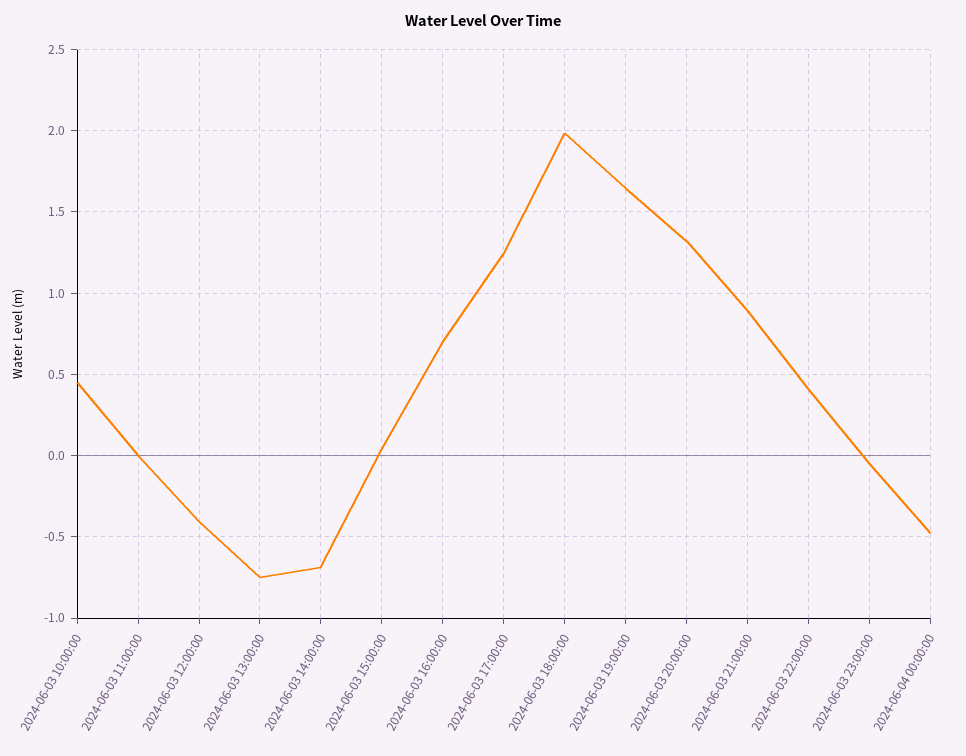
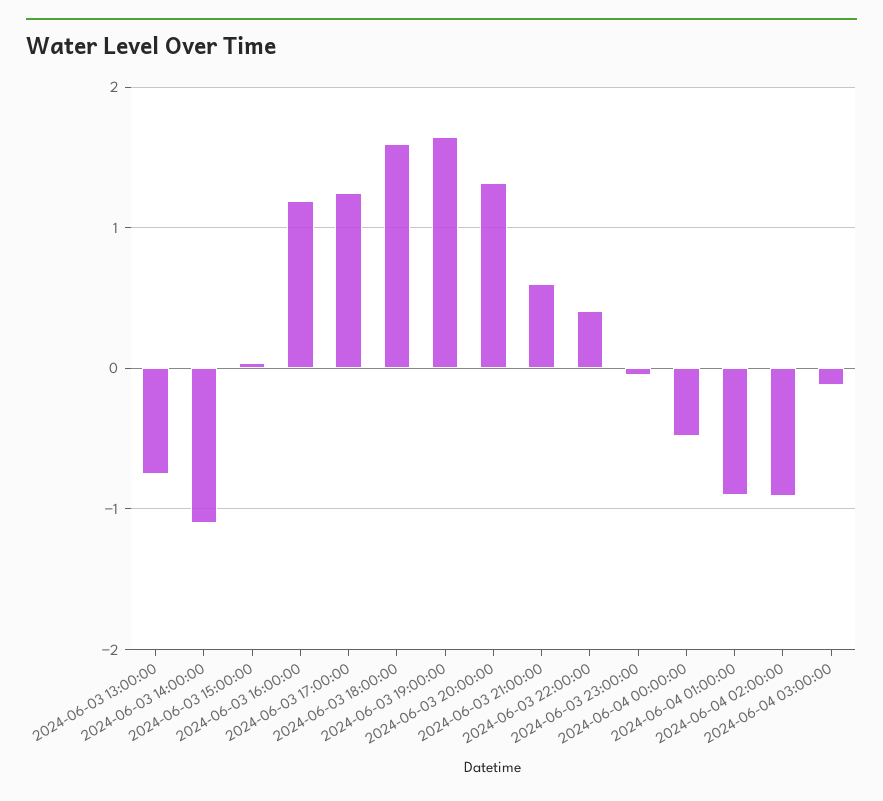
2024-06-03 10:00:00: 0.45 -> none
2024-06-03 11:00:00: 0 -> none
2024-06-03 12:00:00: -0.4 -> none
2024-06-03 14:00:00: -0.7 -> -1.1
2024-06-03 16:00:00: 0.7 -> 1.2
2024-06-03 18:00:00: 2 -> 1.6
2024-06-03 21:00:00: 0.9 -> 0.6
2024-06-04 01:00:00: none -> -0.9
2024-06-04 02:00:00: none -> -0.9
2024-06-04 03:00:00: none -> -0.1

